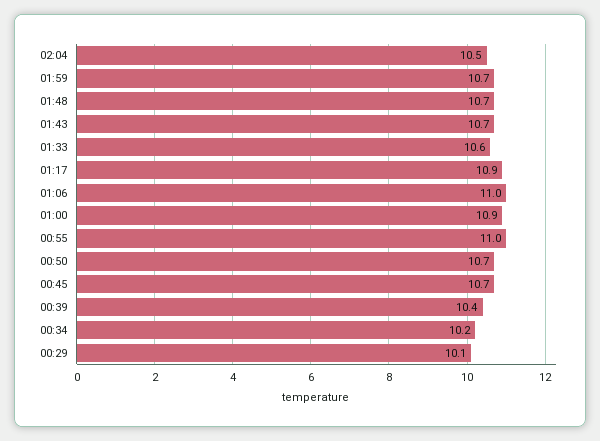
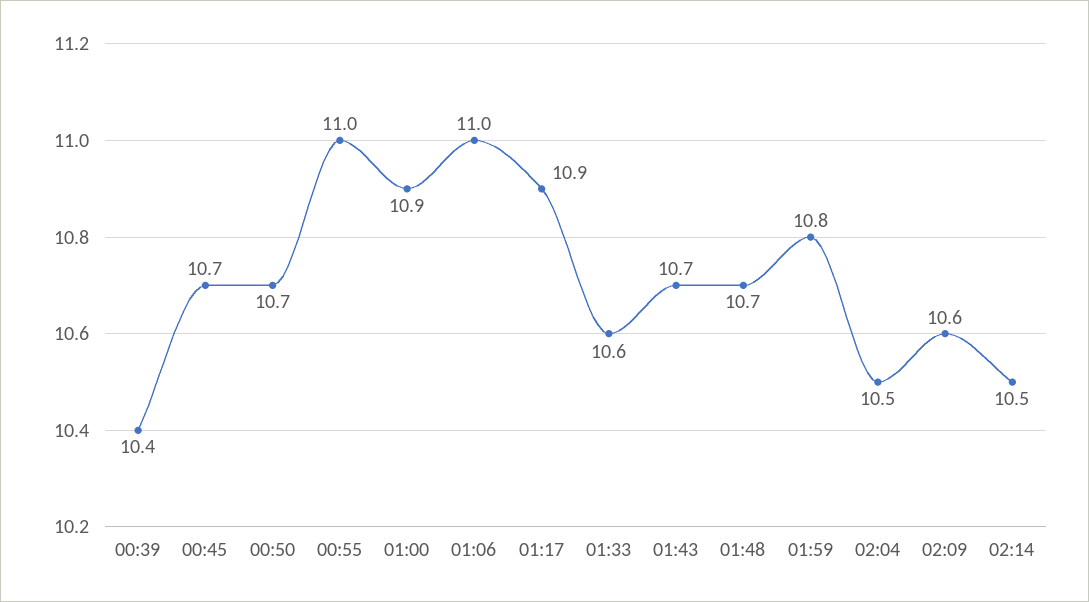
01:59: 10.7 -> 10.8
00:34: 10.2 -> none
00:29: 10.1 -> none
02:09: none -> 10.6
02:14: none -> 10.5

